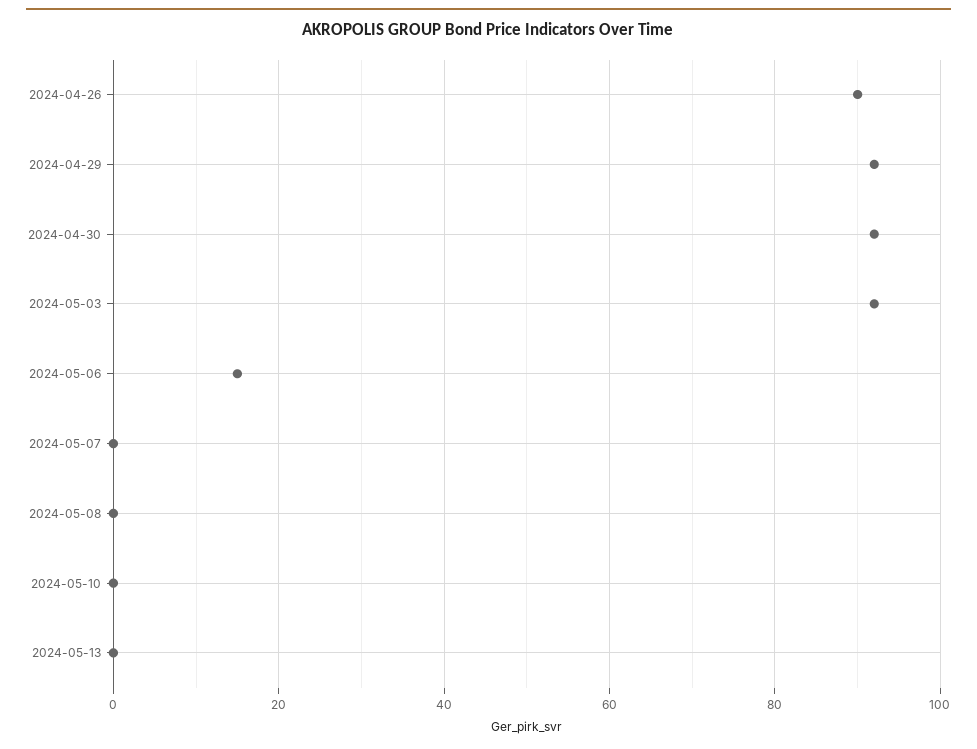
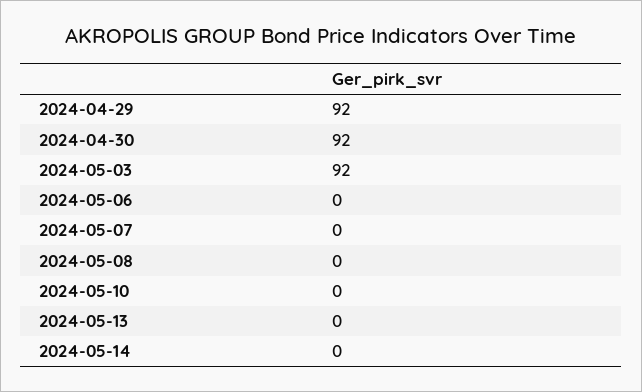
2024-04-26: 90 -> none
2024-05-06: 15 -> 0
2024-05-14: none -> 0

